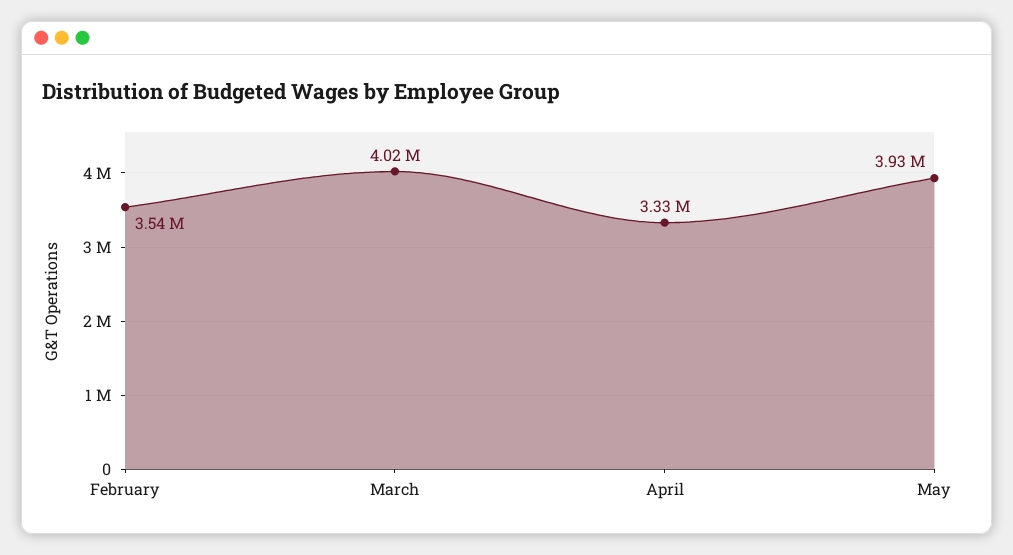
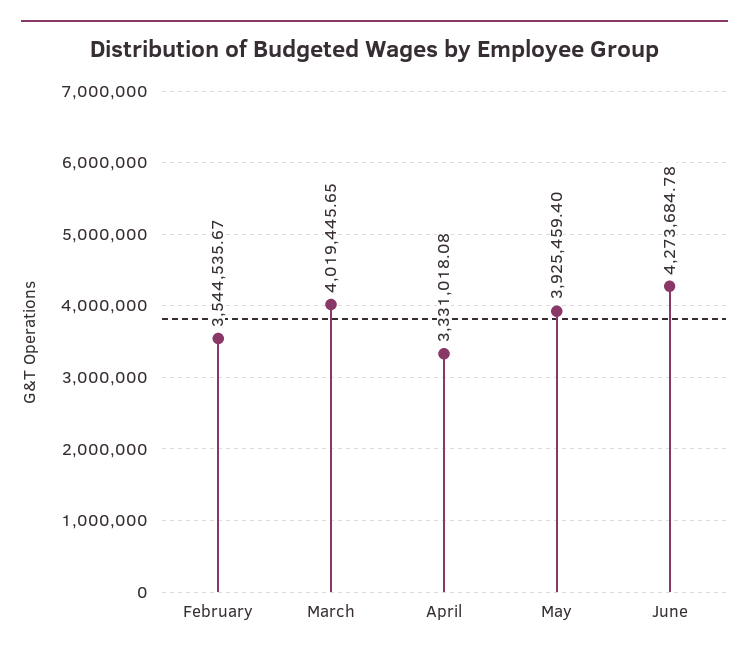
June: none -> 4273684.78

